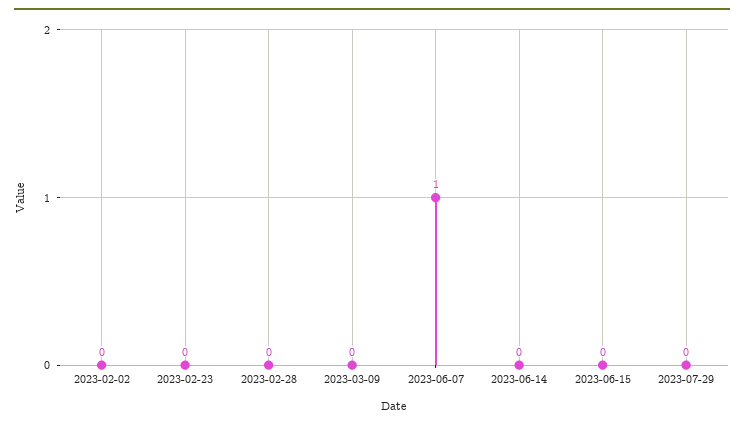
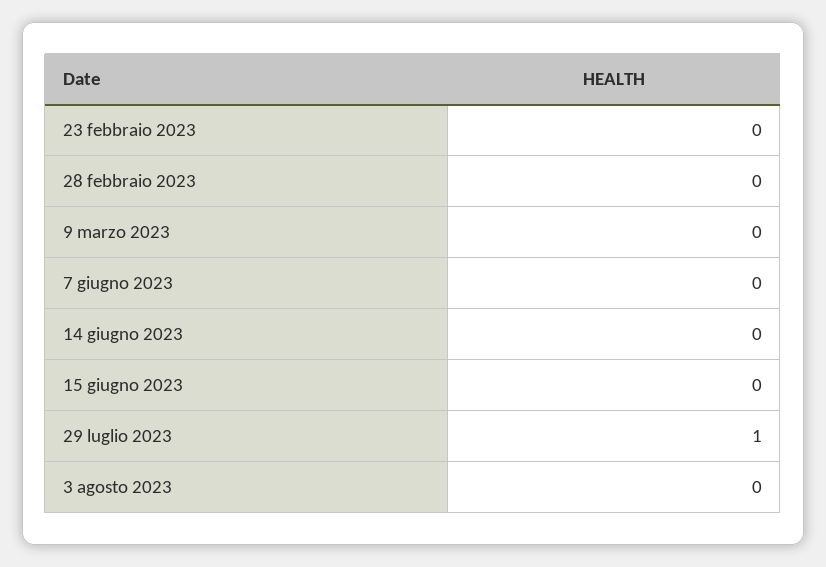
2023-02-02: 0 -> none
2023-06-07: 1 -> 0
2023-07-29: 0 -> 1
3 agosto 2023: none -> 0

